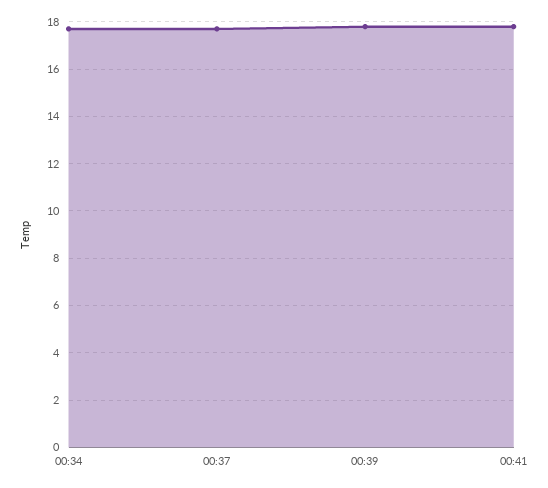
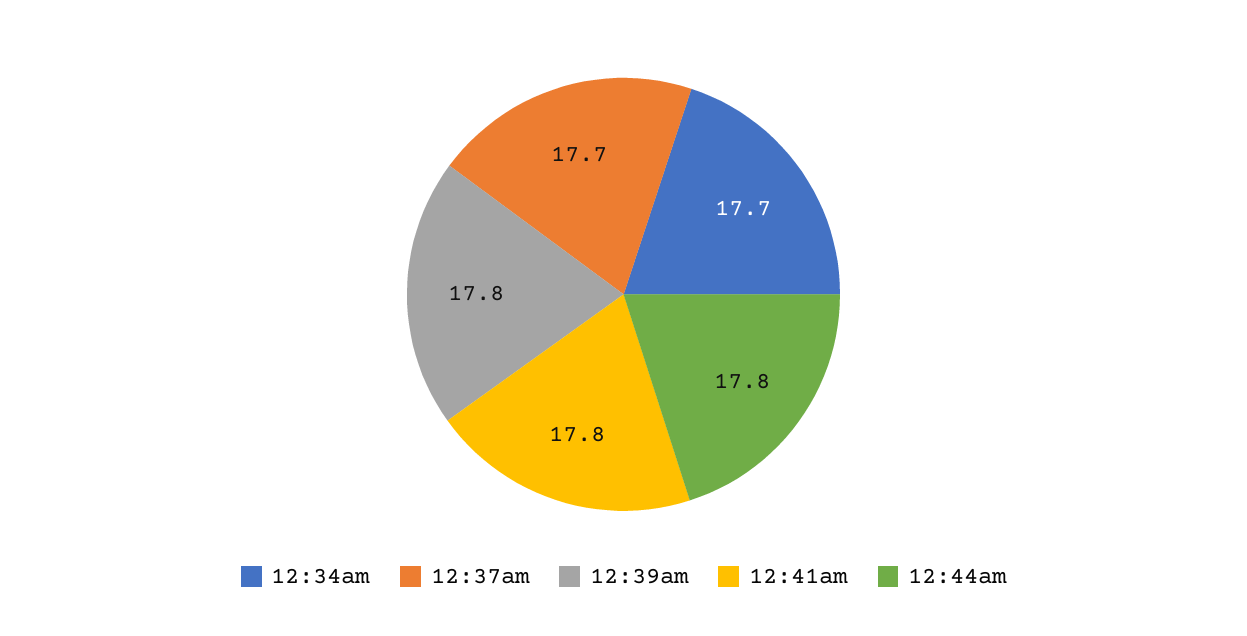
12:44am: none -> 17.8

